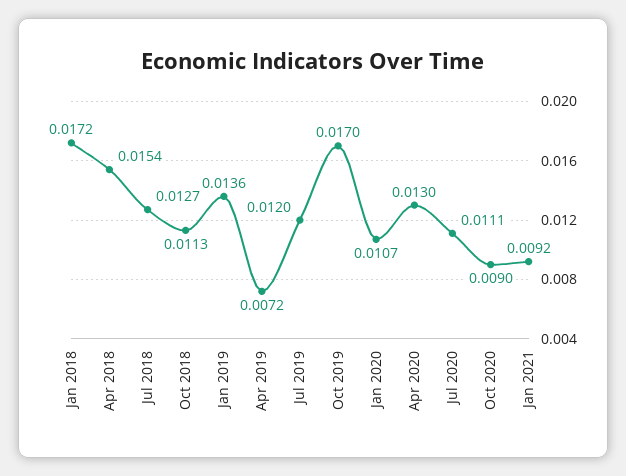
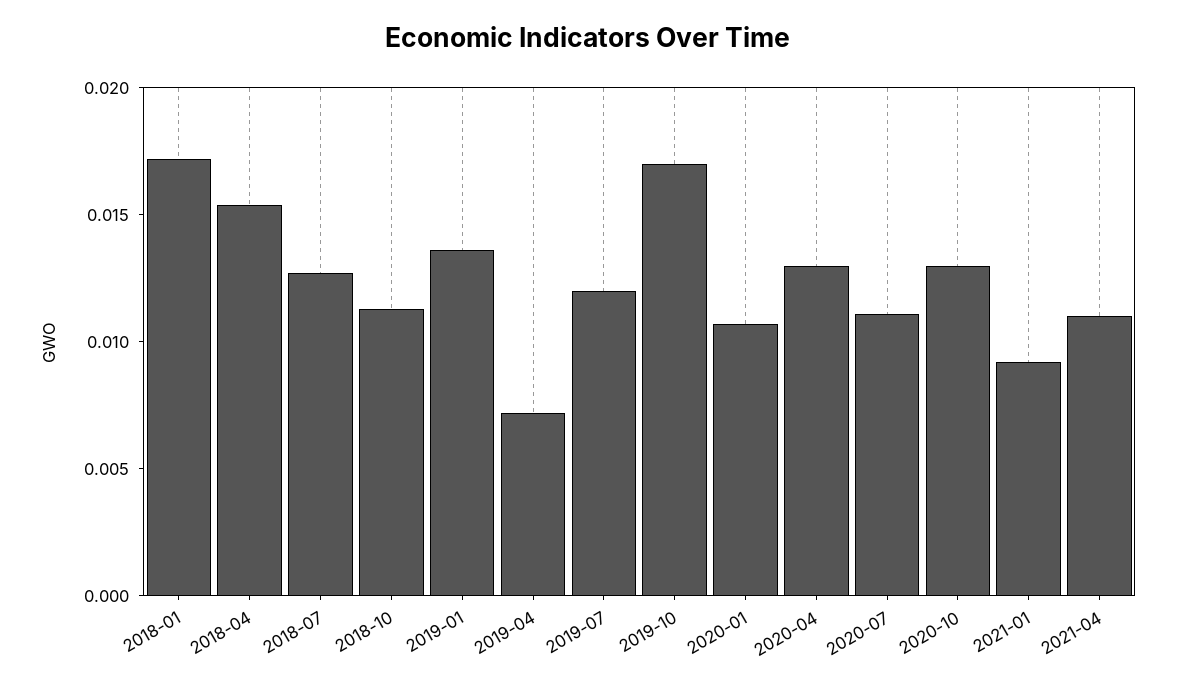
Oct 2020: 0.009 -> 0.013
2021-04: none -> 0.011

